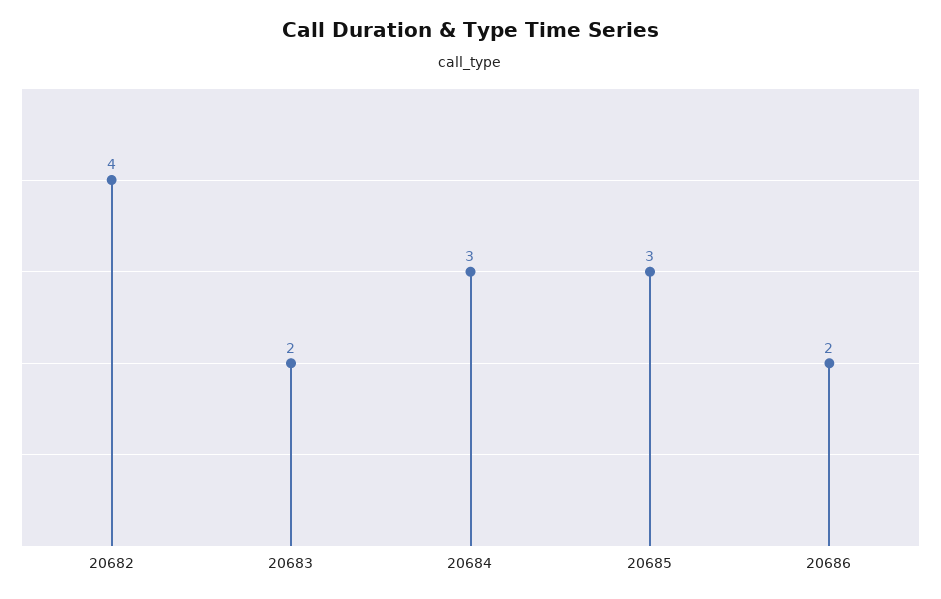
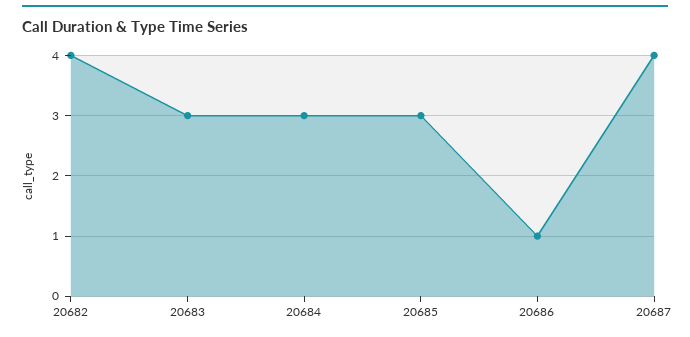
20683: 2 -> 3
20686: 2 -> 1
20687: none -> 4

